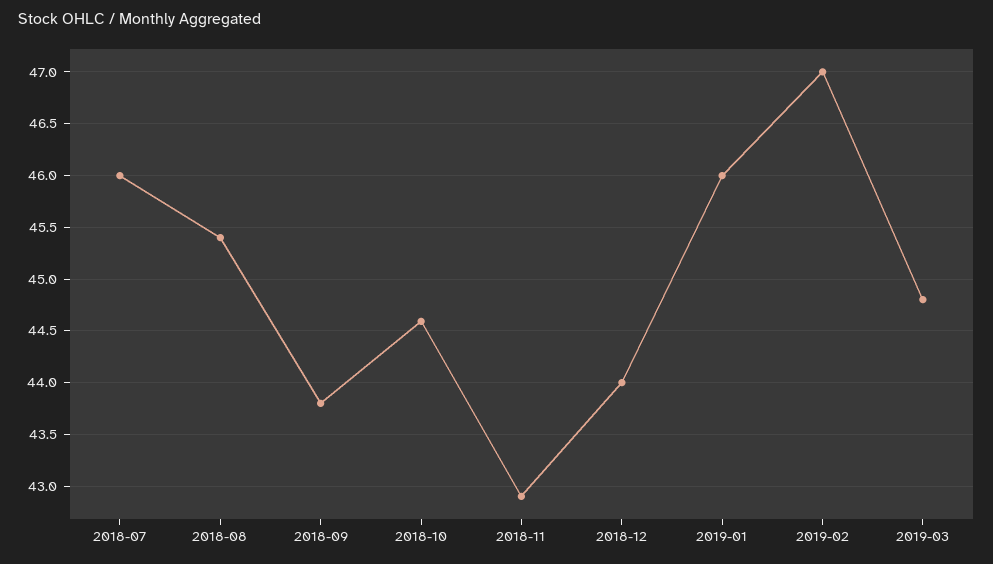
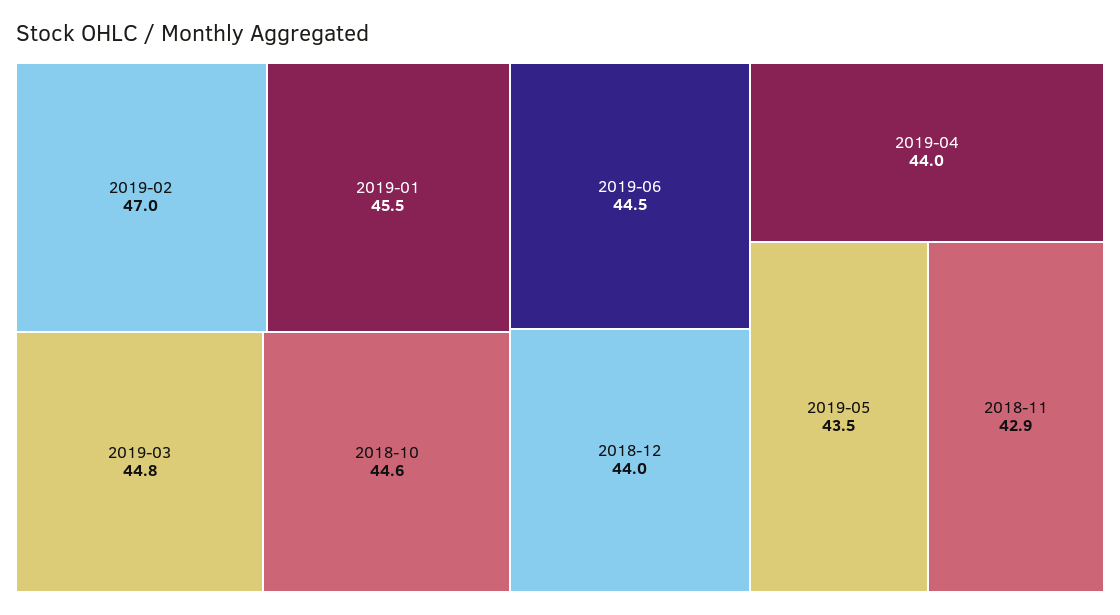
2018-07: 46 -> none
2018-08: 45.4 -> none
2018-09: 43.8 -> none
2019-01: 46 -> 45.5
2019-06: none -> 44.5
2019-04: none -> 44
2019-05: none -> 43.5

